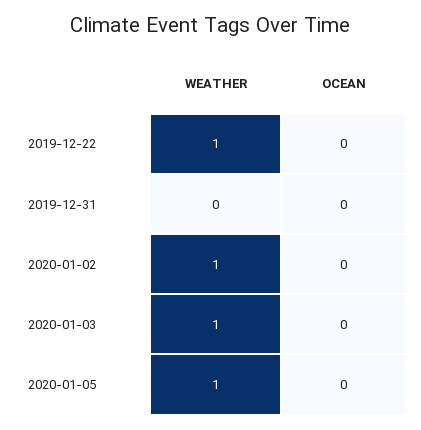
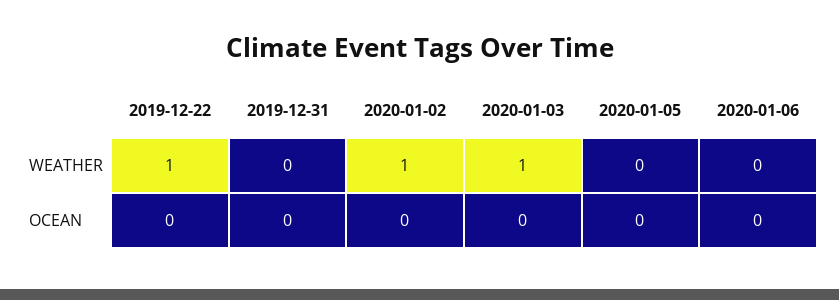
WEATHER, 2020-01-05: 1 -> 0
WEATHER, 2020-01-06: none -> 0
OCEAN, 2020-01-06: none -> 0

